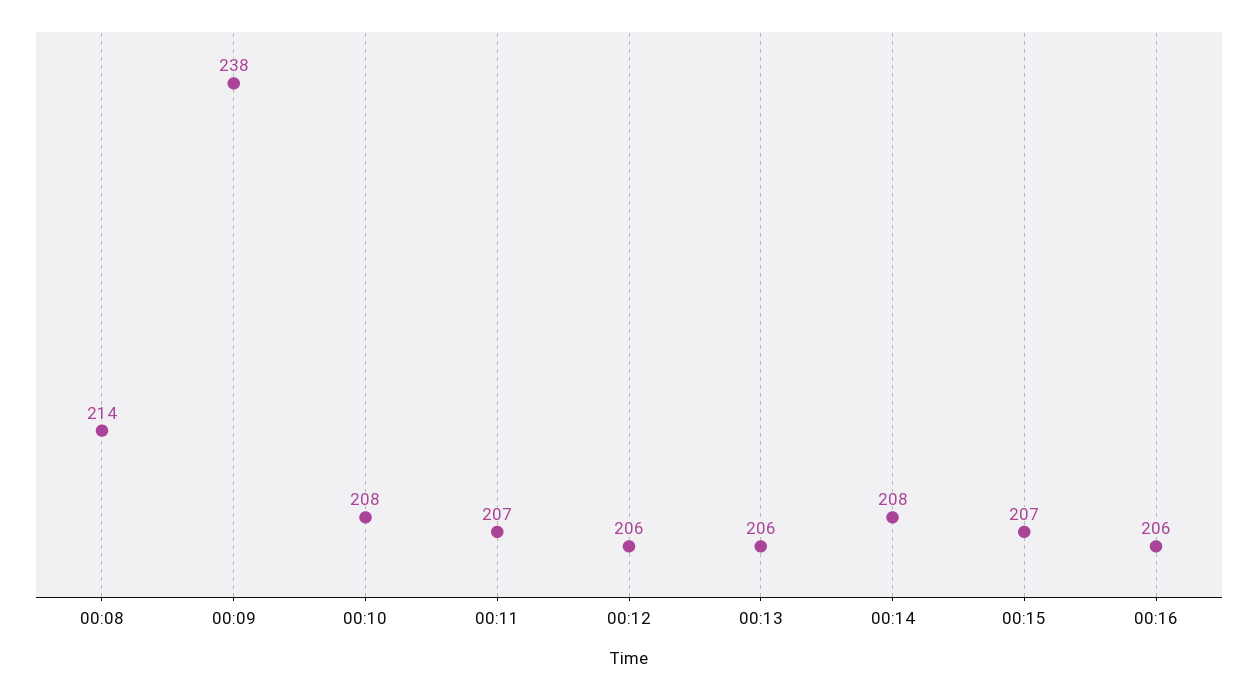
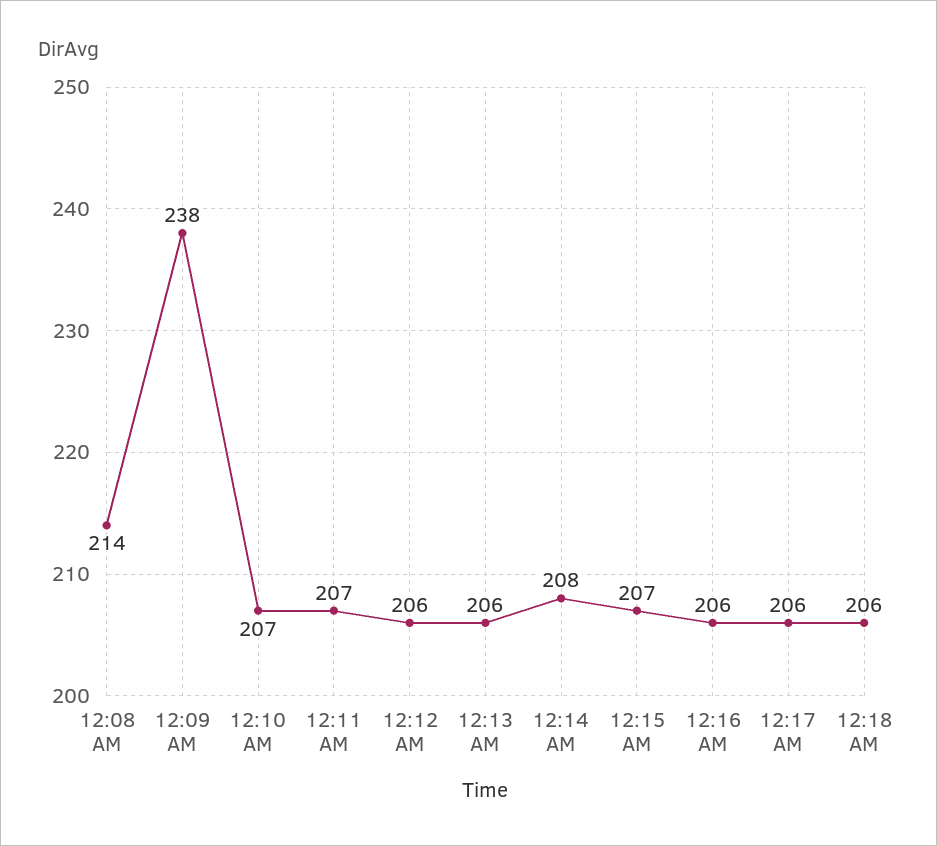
00:10: 208 -> 207
12:17 AM: none -> 206
12:18 AM: none -> 206

